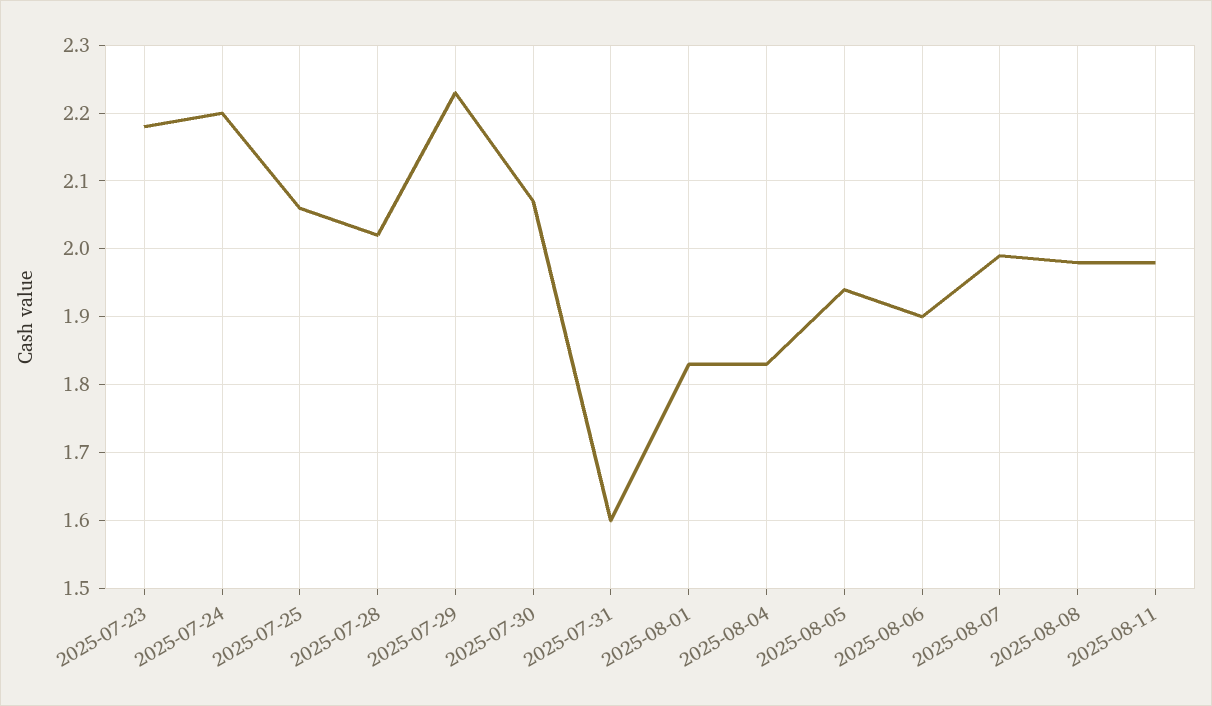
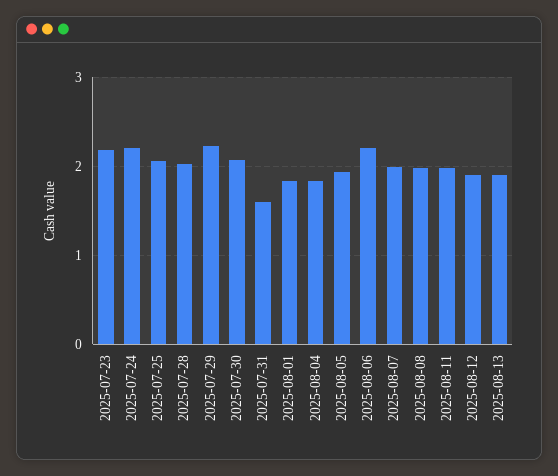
2025-08-06: 1.9 -> 2.2
2025-08-12: none -> 1.9
2025-08-13: none -> 1.9

